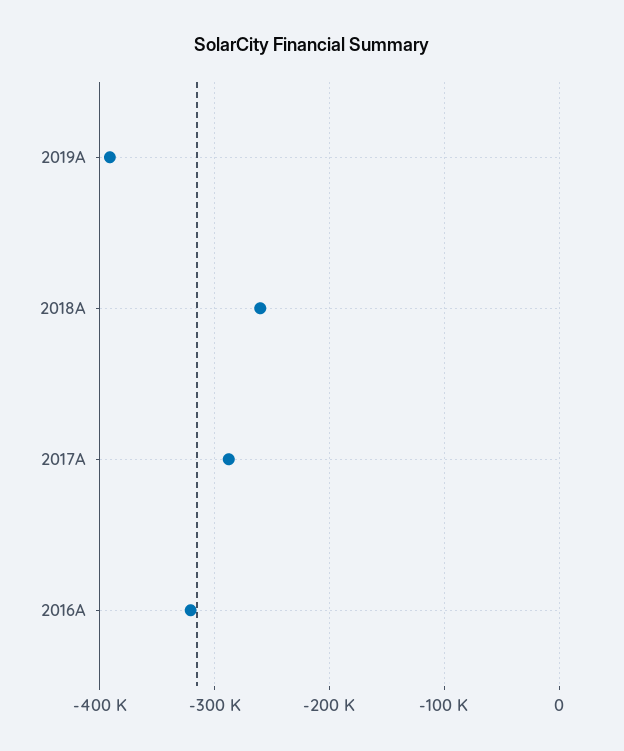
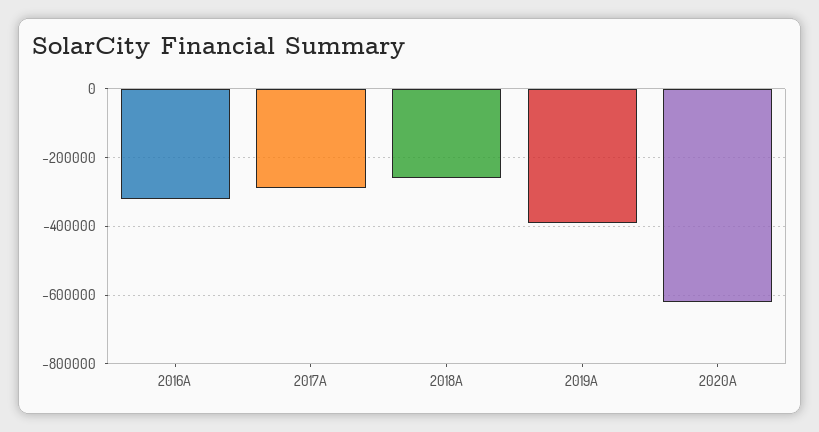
2020A: none -> -620000

